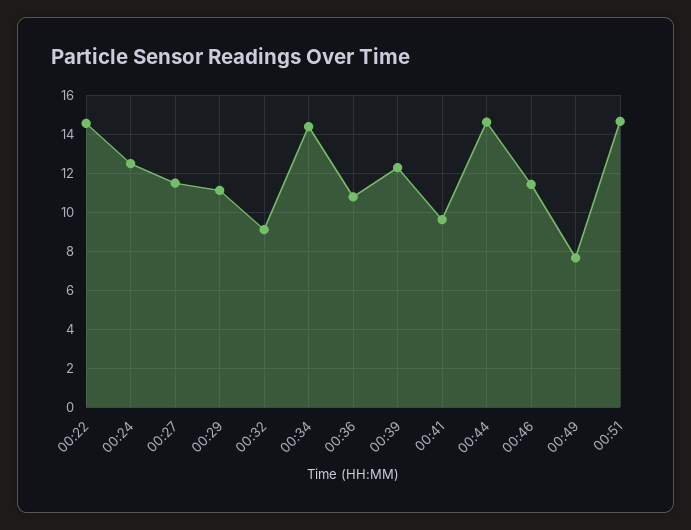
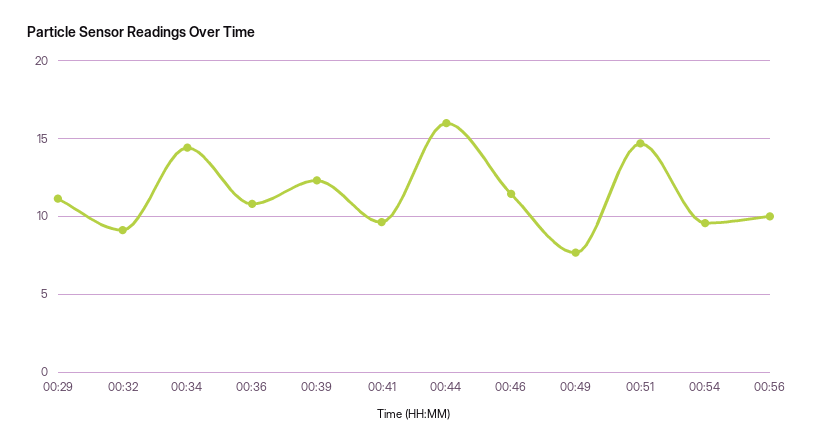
00:22: 14.5 -> none
00:24: 12.5 -> none
00:27: 11.5 -> none
00:44: 14.5 -> 16
00:54: none -> 9.5
00:56: none -> 10

